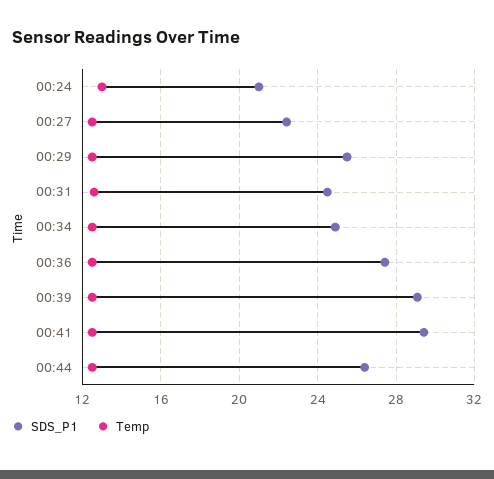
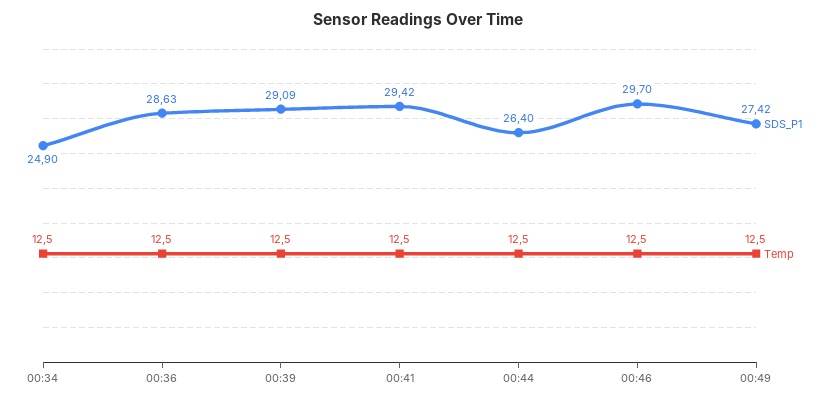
SDS_P1, 00:24: 21 -> none
Temp, 00:24: 13 -> none
SDS_P1, 00:27: 22.5 -> none
Temp, 00:27: 12.5 -> none
SDS_P1, 00:29: 25.5 -> none
Temp, 00:29: 12.5 -> none
SDS_P1, 00:31: 24.5 -> none
Temp, 00:31: 12.5 -> none
SDS_P1, 00:36: 27.5 -> 28.63
SDS_P1, 00:46: none -> 29.7
Temp, 00:46: none -> 12.5
SDS_P1, 00:49: none -> 27.42
Temp, 00:49: none -> 12.5

